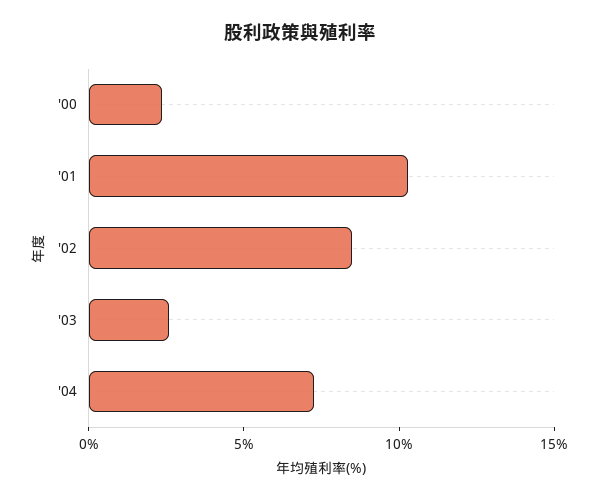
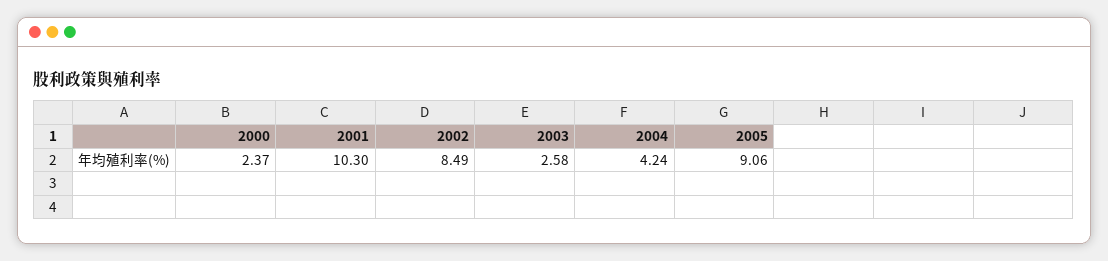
'04: 7 -> 4.24
2005: none -> 9.06

